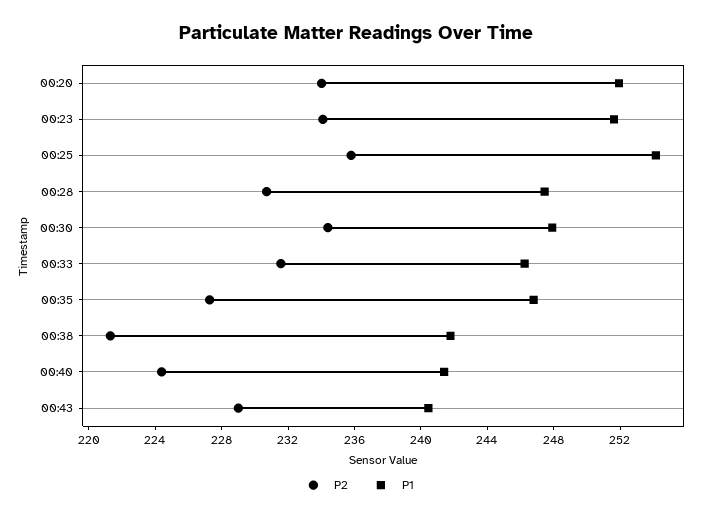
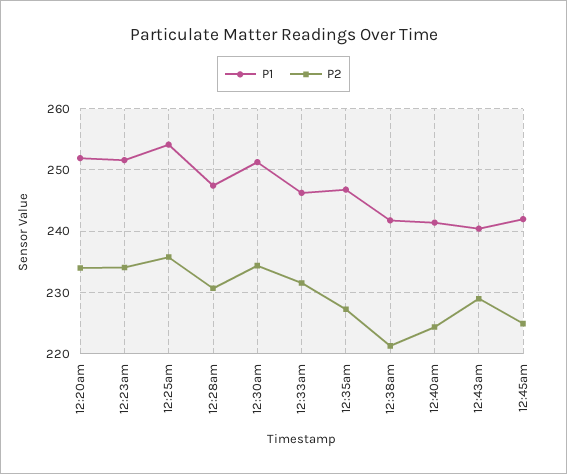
P1, 00:30: 248 -> 251
P1, 12:45am: none -> 242
P2, 12:45am: none -> 225

